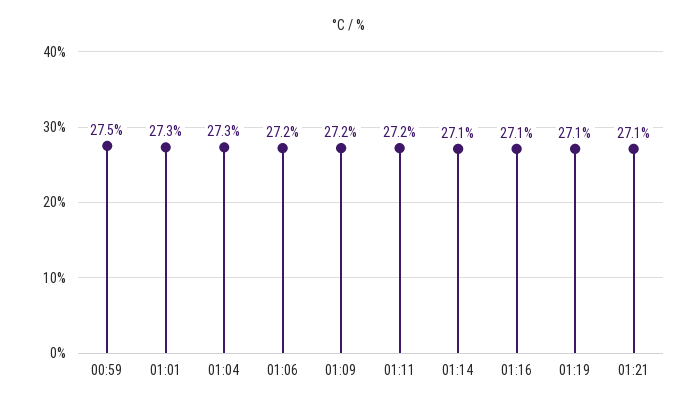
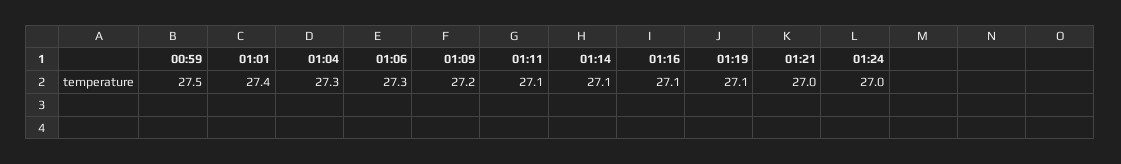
01:01: 27.3 -> 27.4
01:06: 27.2 -> 27.3
01:11: 27.2 -> 27.1
01:21: 27.1 -> 27
01:24: none -> 27

